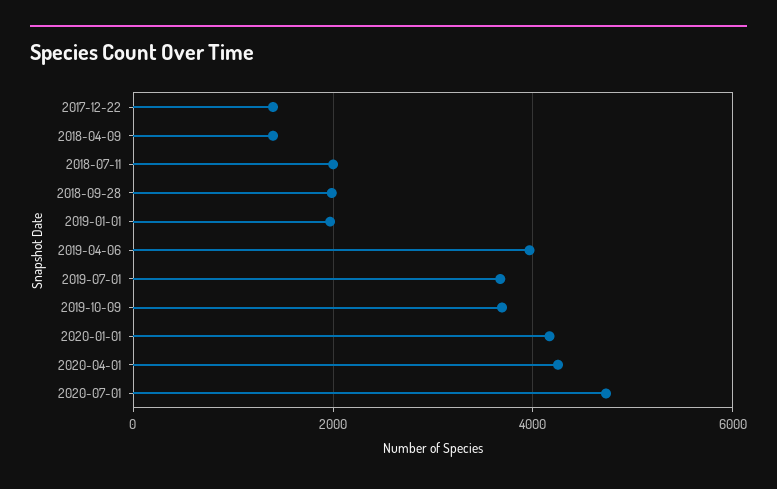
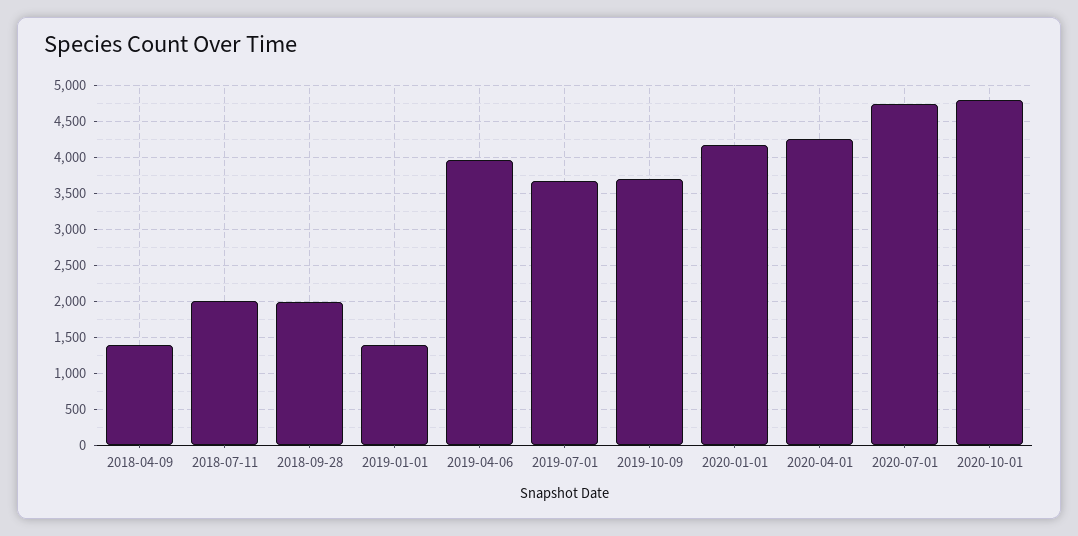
2017-12-22: 1400 -> none
2019-01-01: 2000 -> 1400
2020-10-01: none -> 4800

